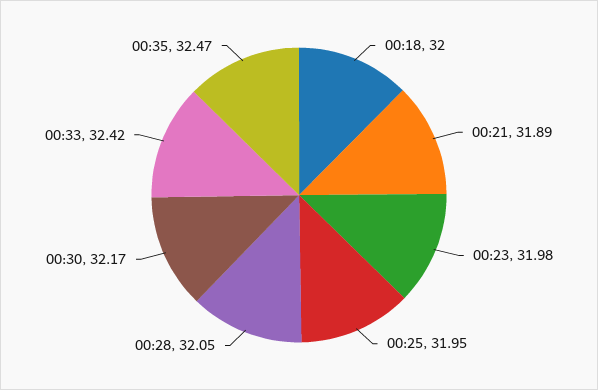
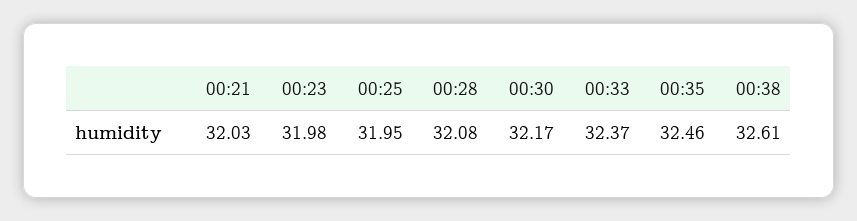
00:18: 32 -> none
00:21: 31.89 -> 32.03
00:28: 32.05 -> 32.08
00:33: 32.42 -> 32.37
00:35: 32.47 -> 32.46
00:38: none -> 32.61

